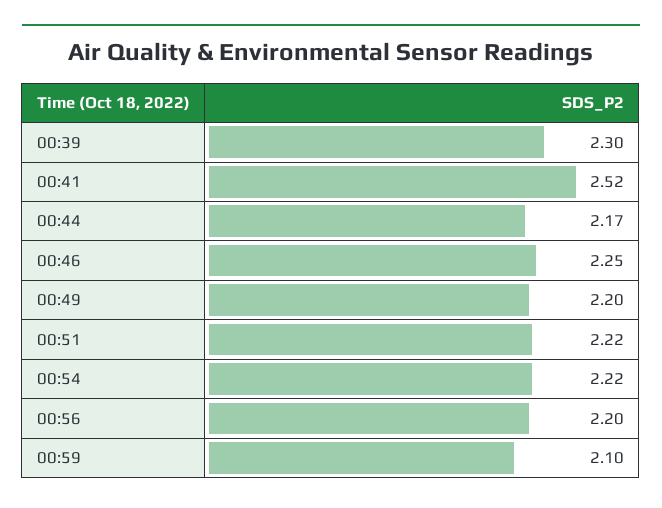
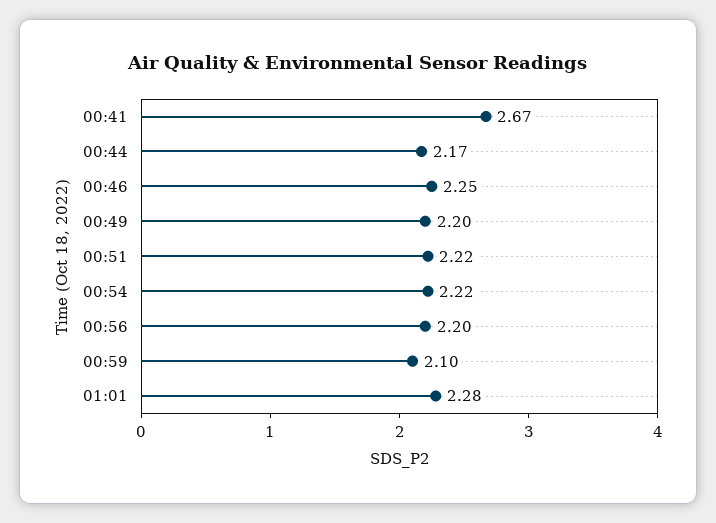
00:39: 2.3 -> none
00:41: 2.52 -> 2.67
01:01: none -> 2.28

